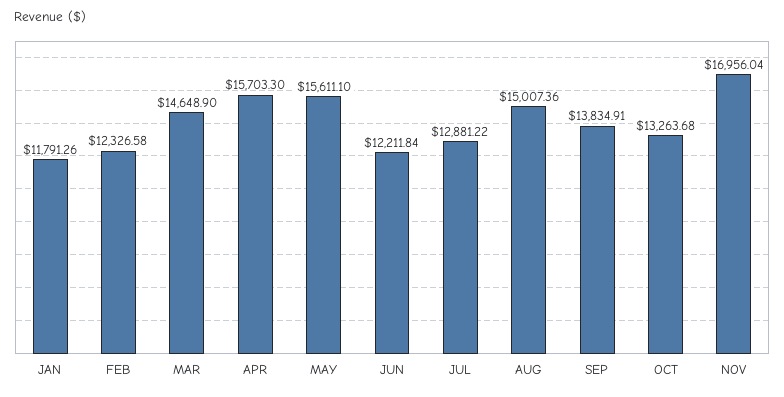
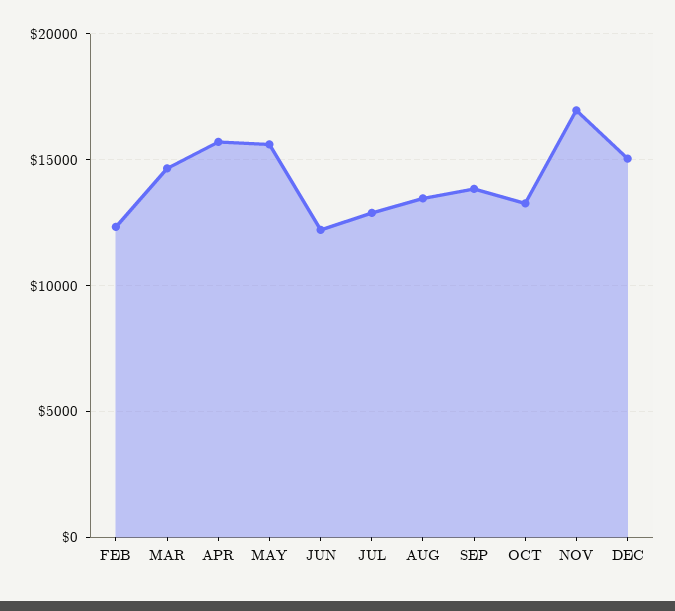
JAN: 11791.26 -> none
AUG: 15007.36 -> 13500
DEC: none -> 15000

